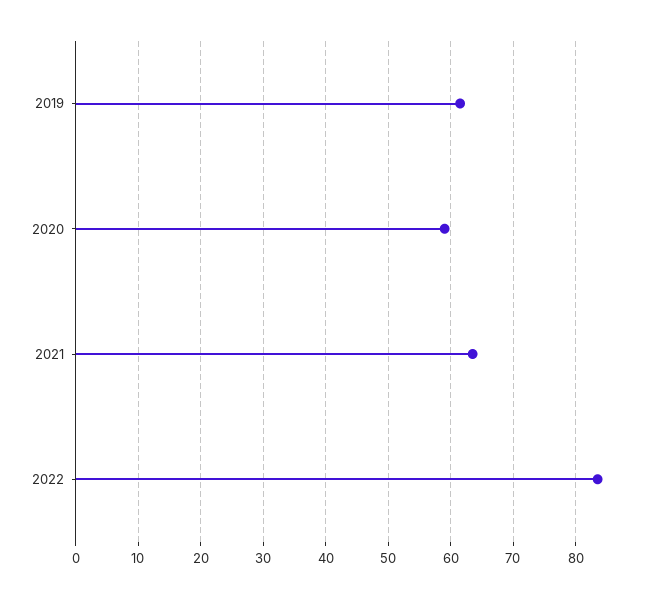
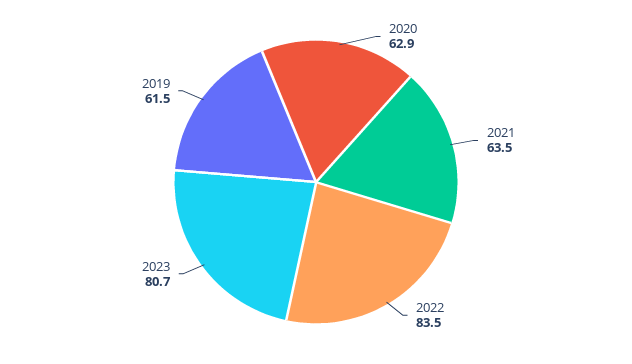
2020: 59 -> 62.9
2023: none -> 80.7

